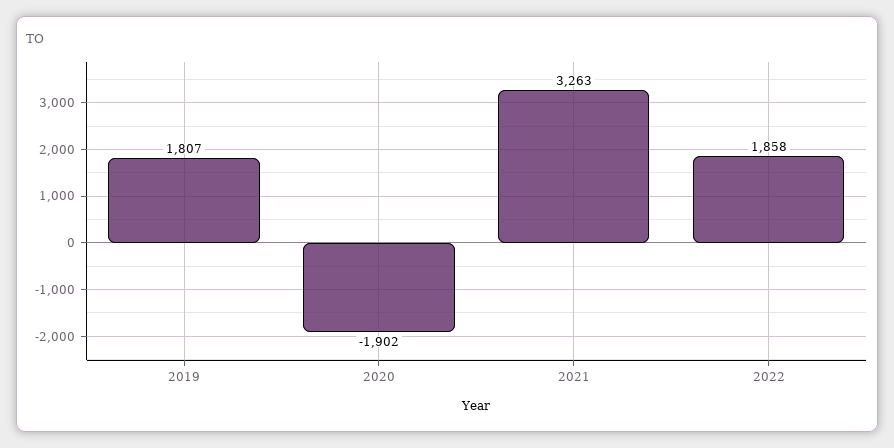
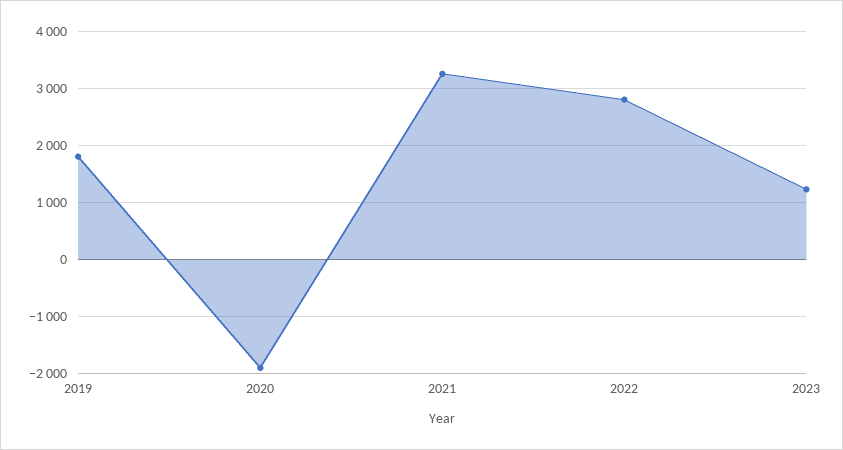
2022: 1858 -> 2800
2023: none -> 1200

